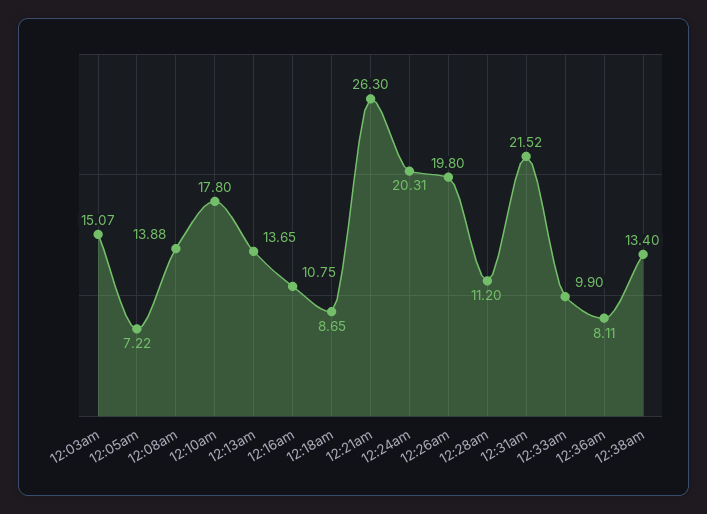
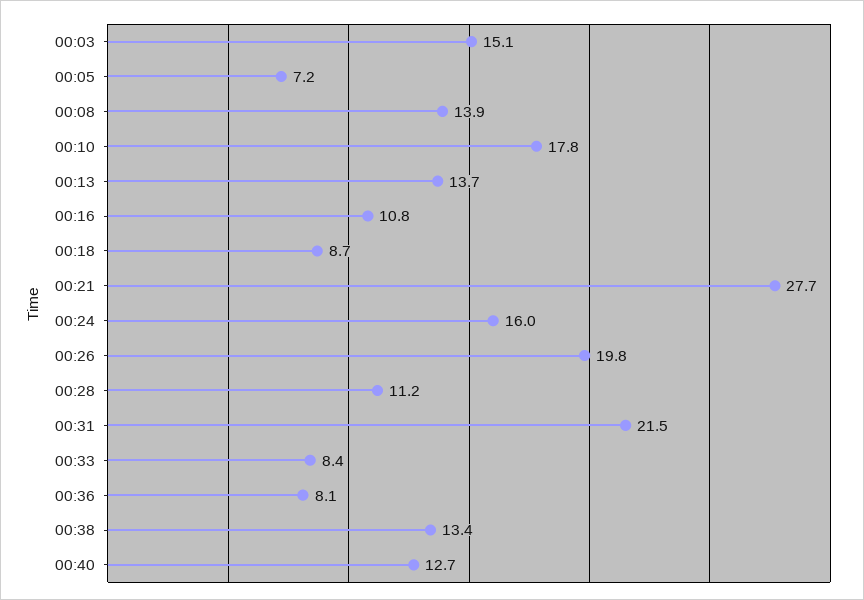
12:21am: 26.3 -> 27.7
12:24am: 20.31 -> 16
12:33am: 9.9 -> 8.4
00:40: none -> 12.7

